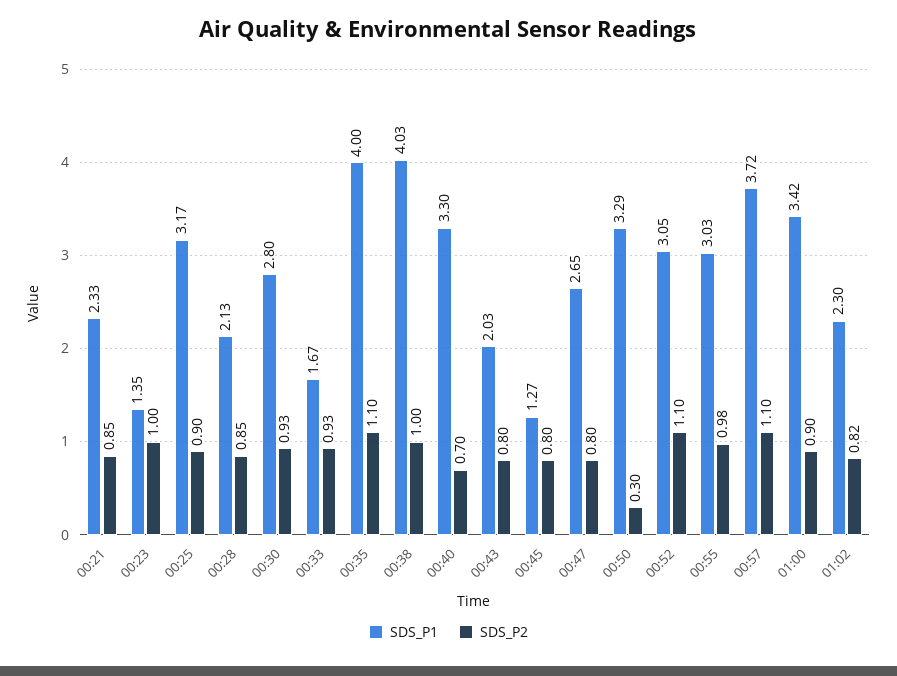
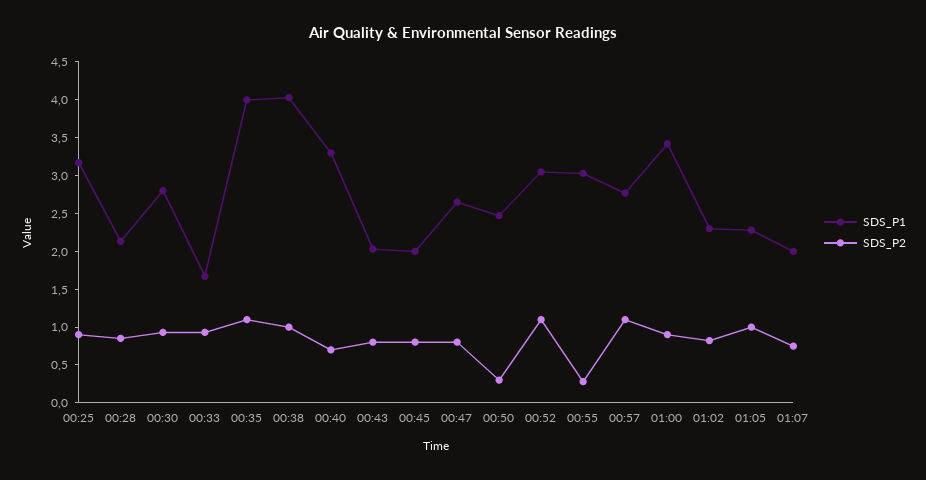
SDS_P1, 00:21: 2.33 -> none
SDS_P2, 00:21: 0.85 -> none
SDS_P1, 00:23: 1.35 -> none
SDS_P2, 00:23: 1 -> none
SDS_P1, 00:45: 1.27 -> 2
SDS_P1, 00:50: 3.29 -> 2.5
SDS_P2, 00:55: 0.98 -> 0.25
SDS_P1, 00:57: 3.72 -> 2.75
SDS_P1, 01:05: none -> 2.25
SDS_P2, 01:05: none -> 1
SDS_P1, 01:07: none -> 2
SDS_P2, 01:07: none -> 0.75

